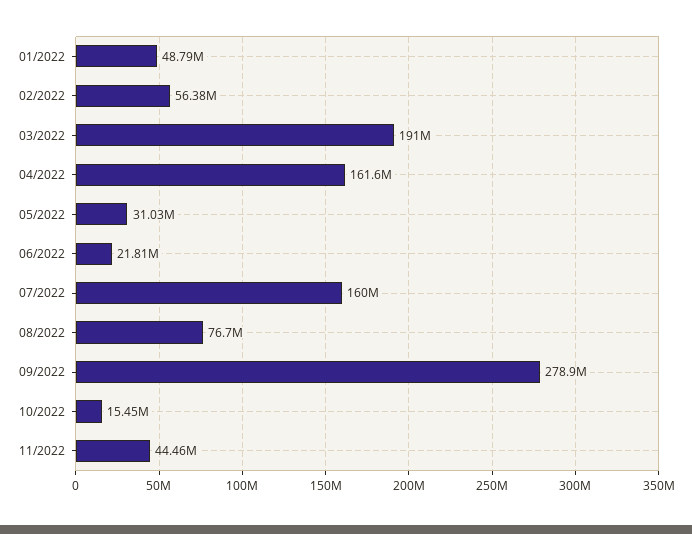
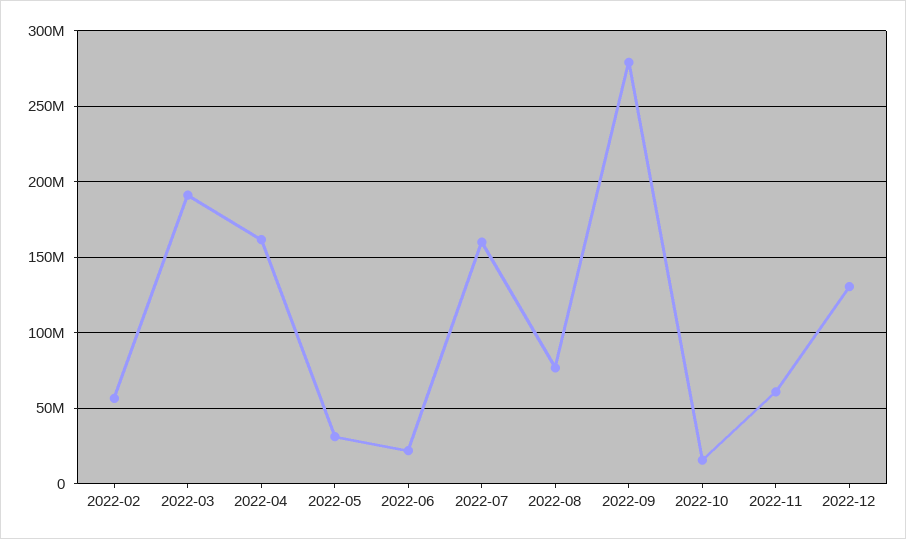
01/2022: 48790000 -> none
11/2022: 44460000 -> 60000000
2022-12: none -> 130000000

